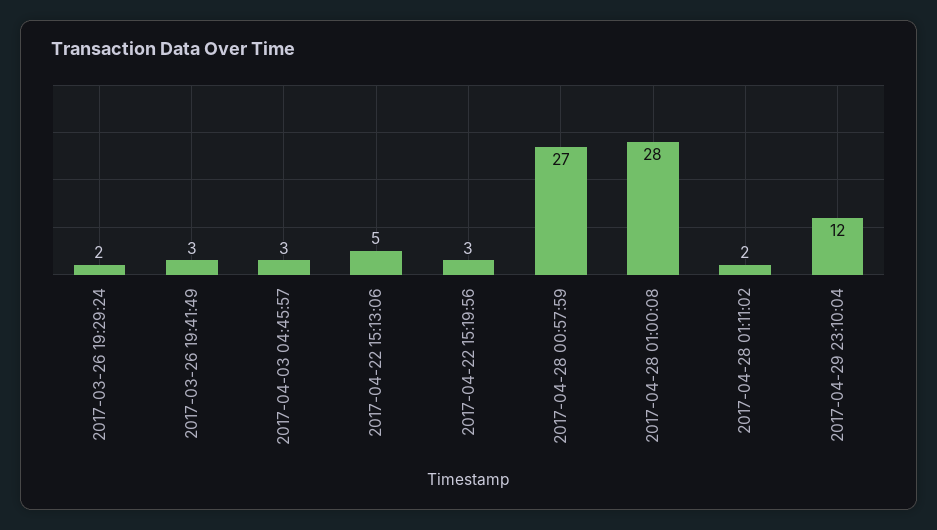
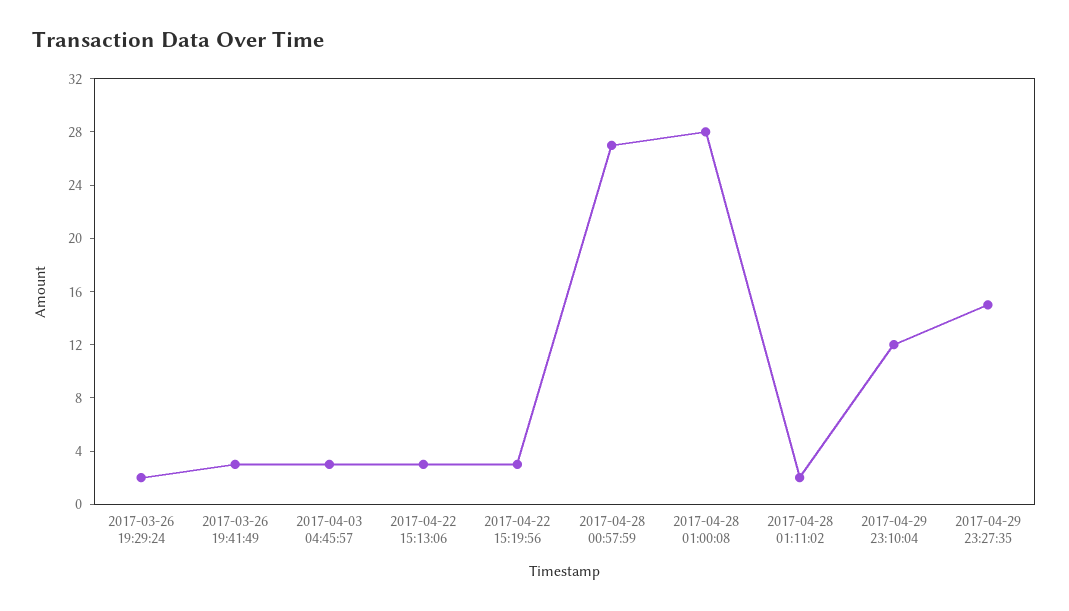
2017-04-22 15:13:06: 5 -> 3
2017-04-29 23:27:35: none -> 15

